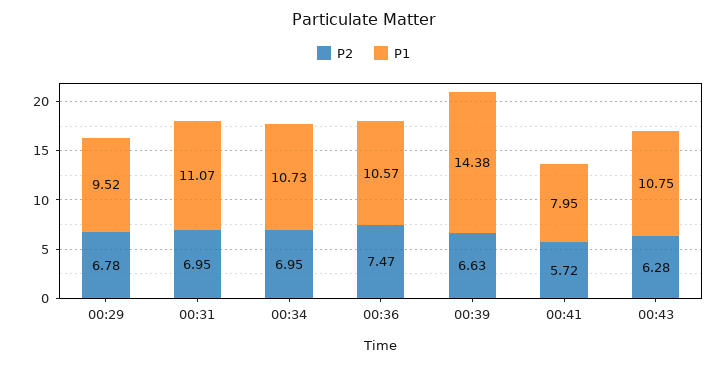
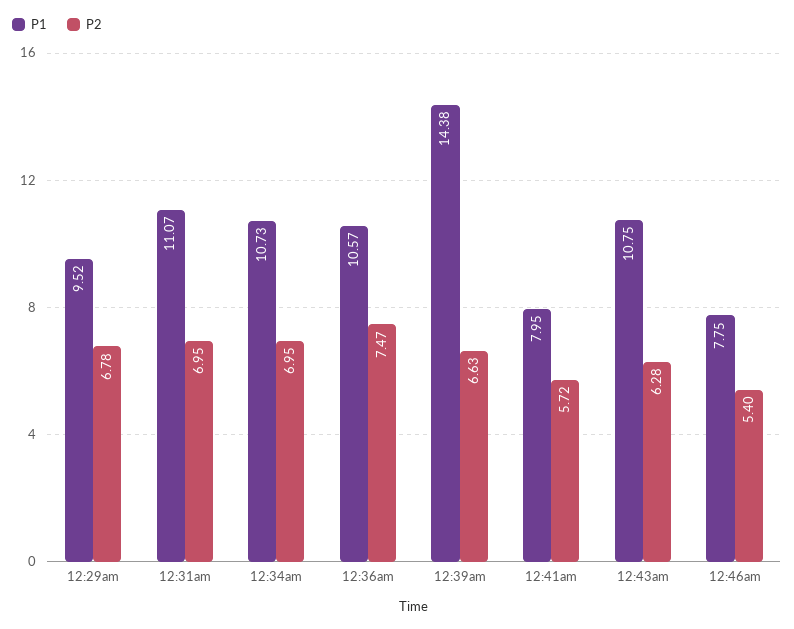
P1, 12:46am: none -> 7.75
P2, 12:46am: none -> 5.4

